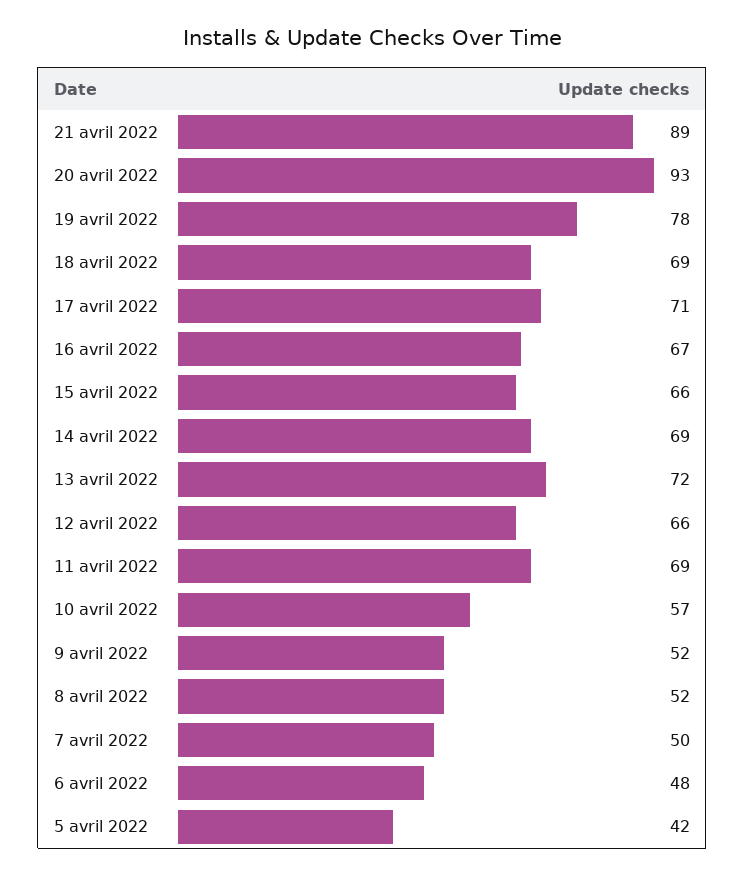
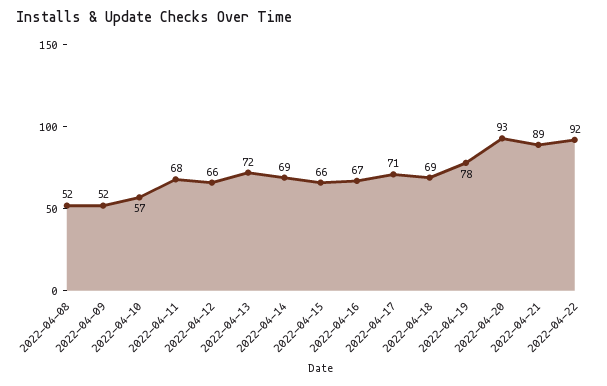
11 avril 2022: 69 -> 68
7 avril 2022: 50 -> none
6 avril 2022: 48 -> none
5 avril 2022: 42 -> none
2022-04-22: none -> 92

